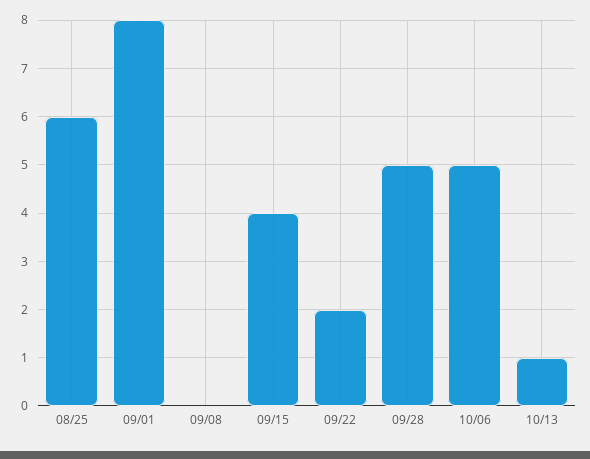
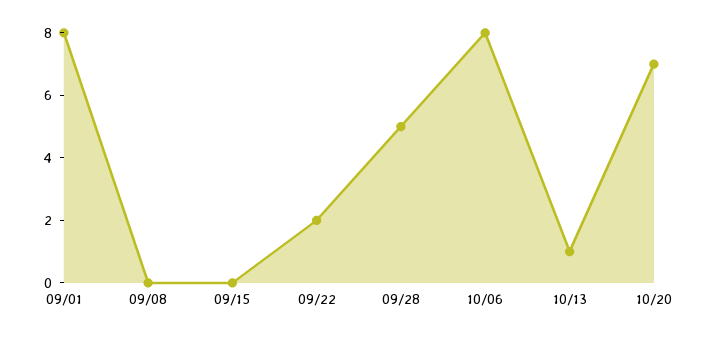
08/25: 6 -> none
09/15: 4 -> 0
10/06: 5 -> 8
10/20: none -> 7

